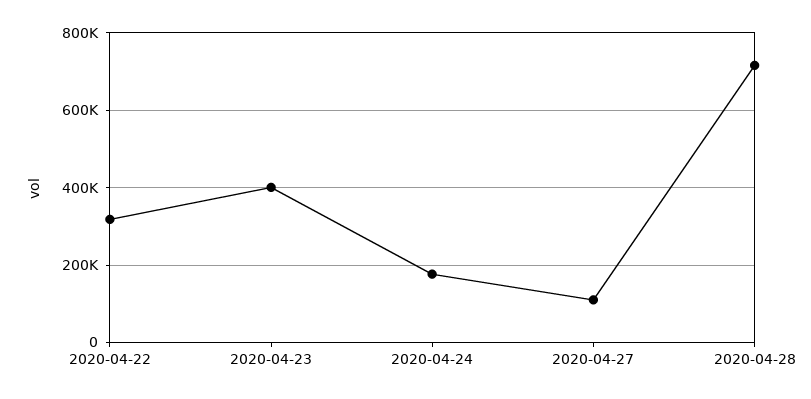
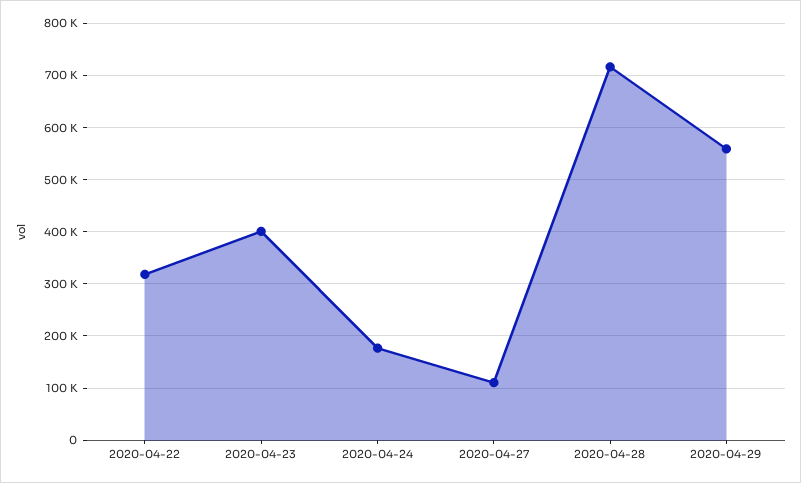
2020-04-29: none -> 560000

